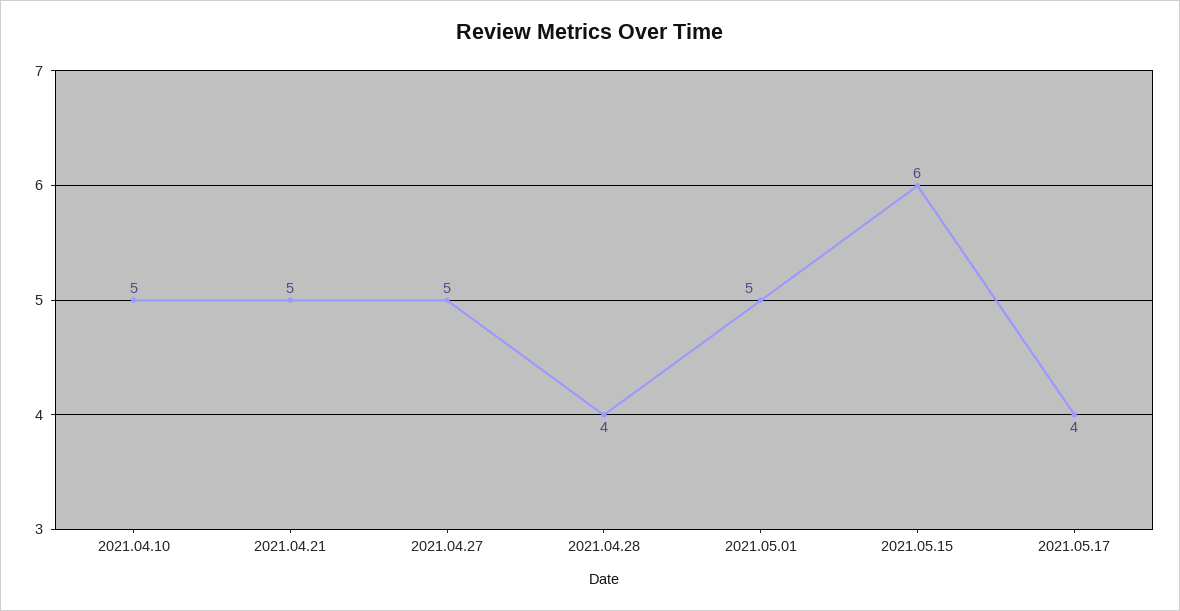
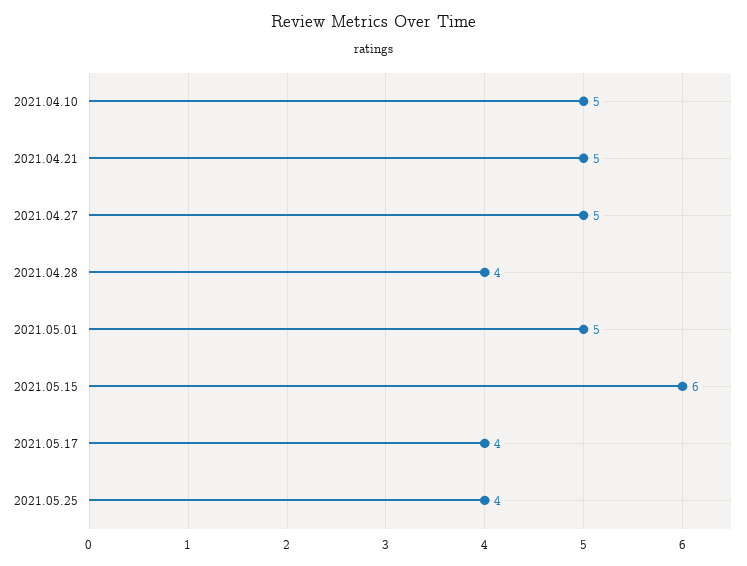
2021.05.25: none -> 4

